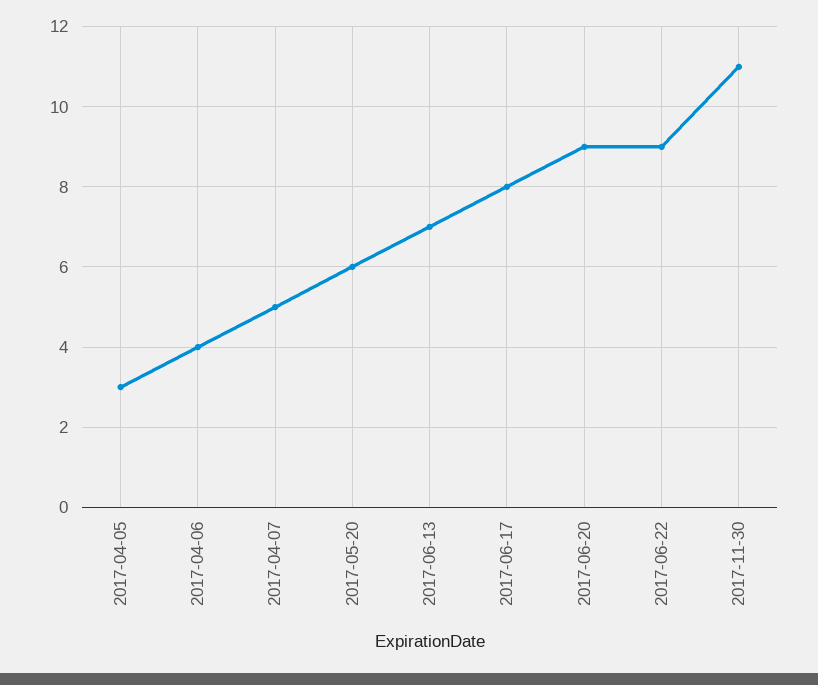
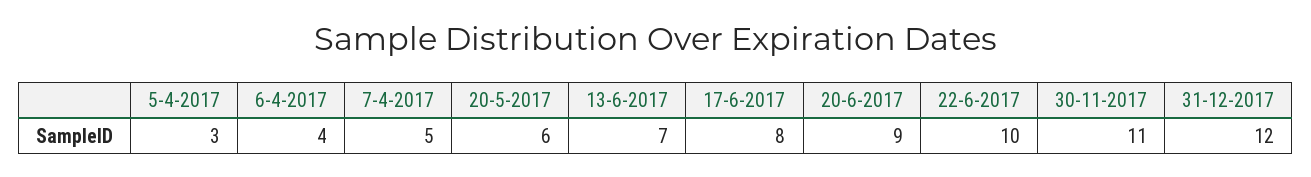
2017-06-22: 9 -> 10
31-12-2017: none -> 12

